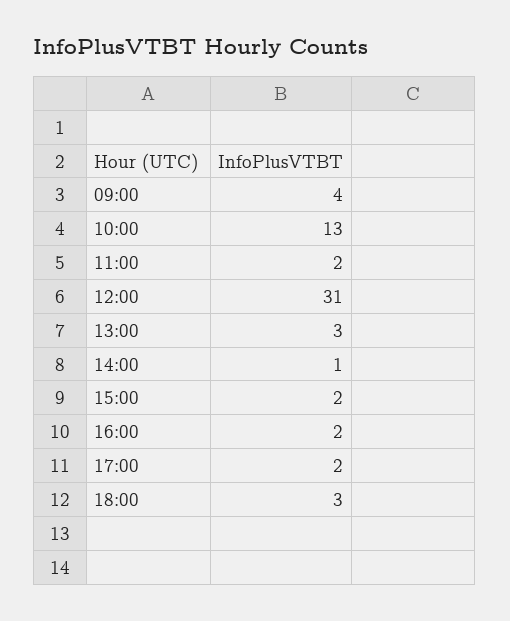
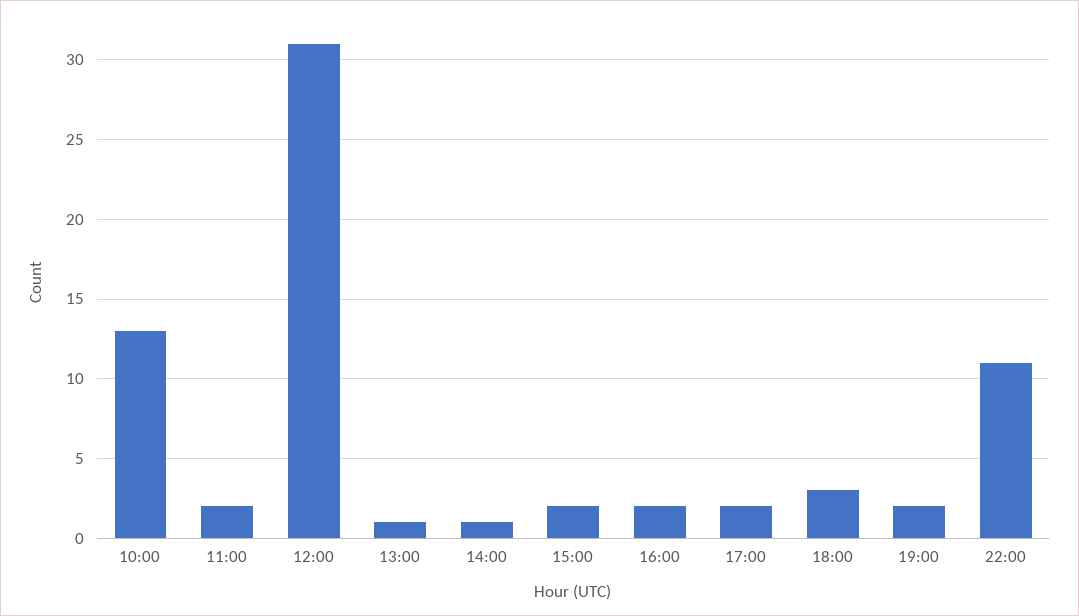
09:00: 4 -> none
13:00: 3 -> 1
19:00: none -> 2
22:00: none -> 11

